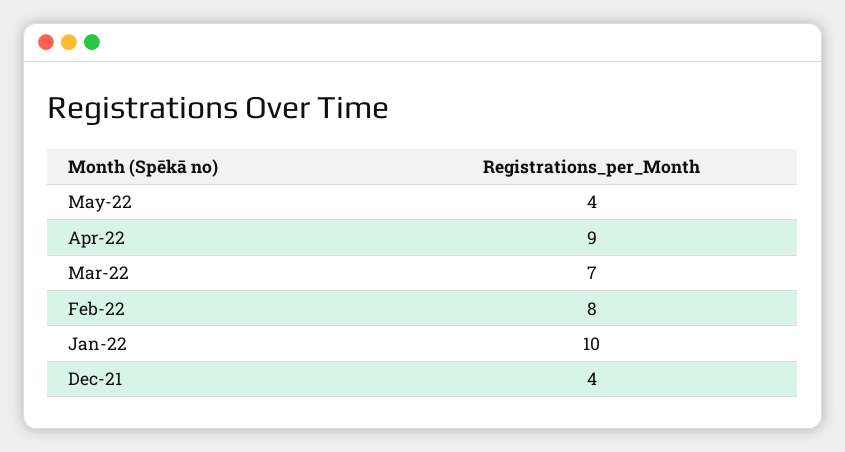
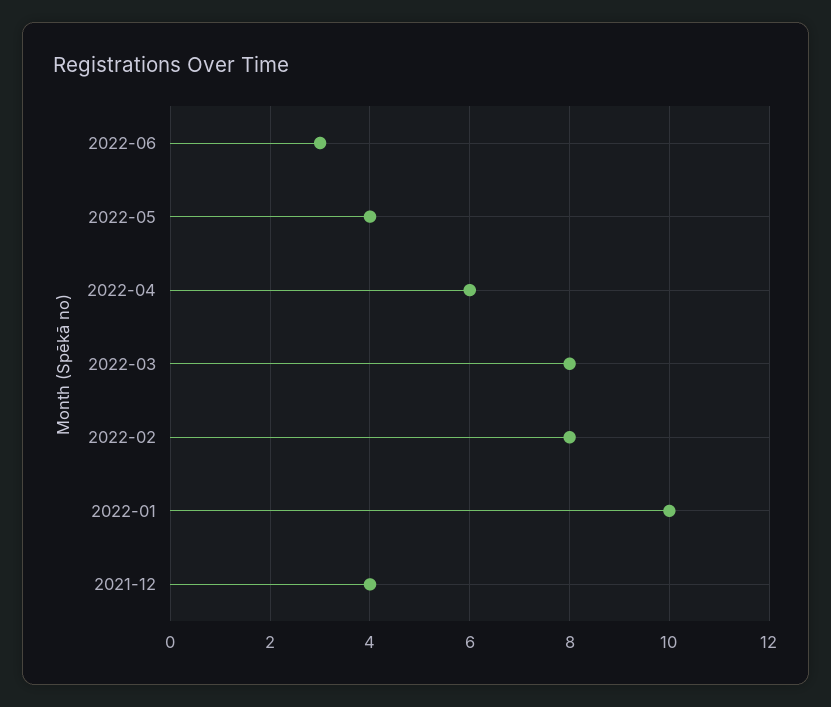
Apr-22: 9 -> 6
Mar-22: 7 -> 8
2022-06: none -> 3

